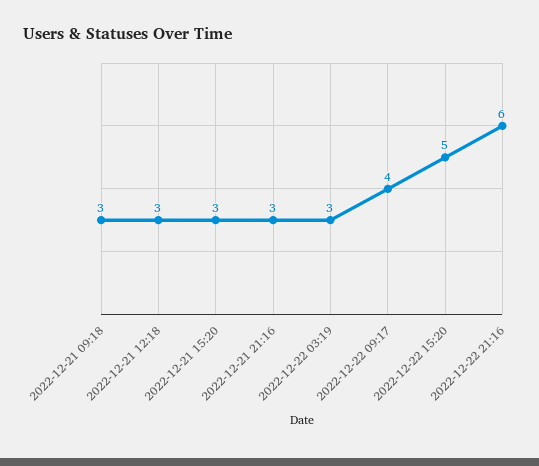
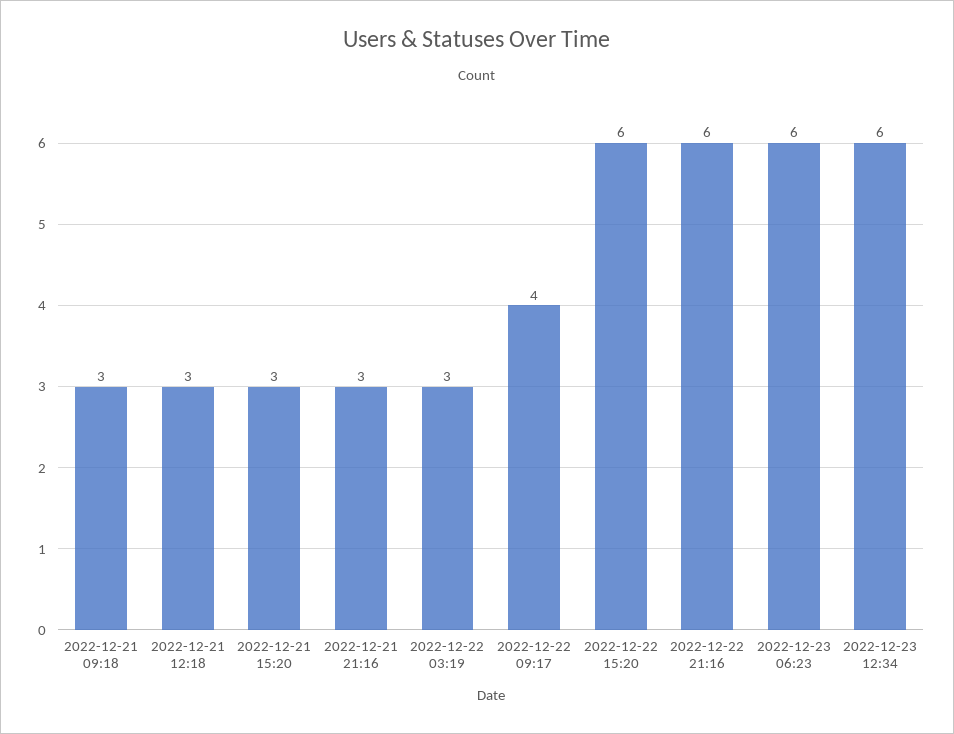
2022-12-22 15:20: 5 -> 6
2022-12-23 06:23: none -> 6
2022-12-23 12:34: none -> 6

